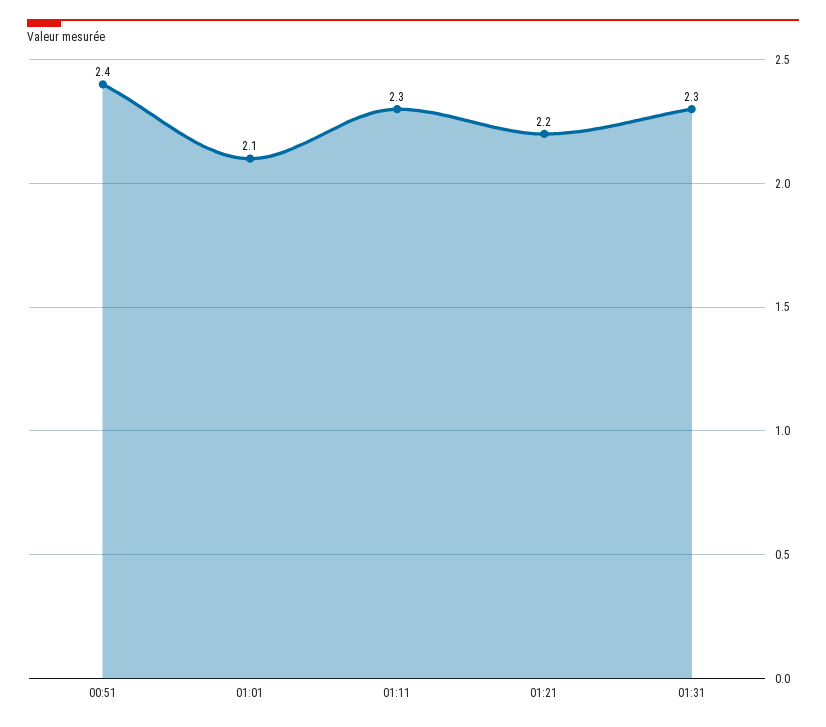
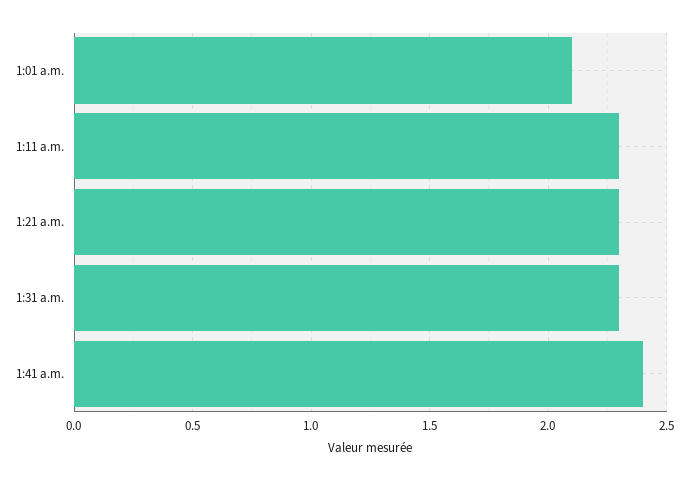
00:51: 2.4 -> none
01:21: 2.2 -> 2.3
1:41 a.m.: none -> 2.4

